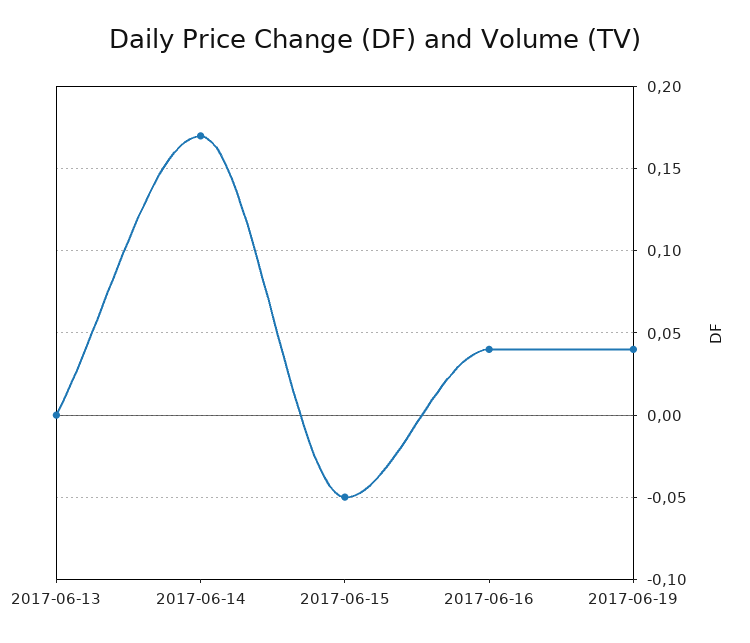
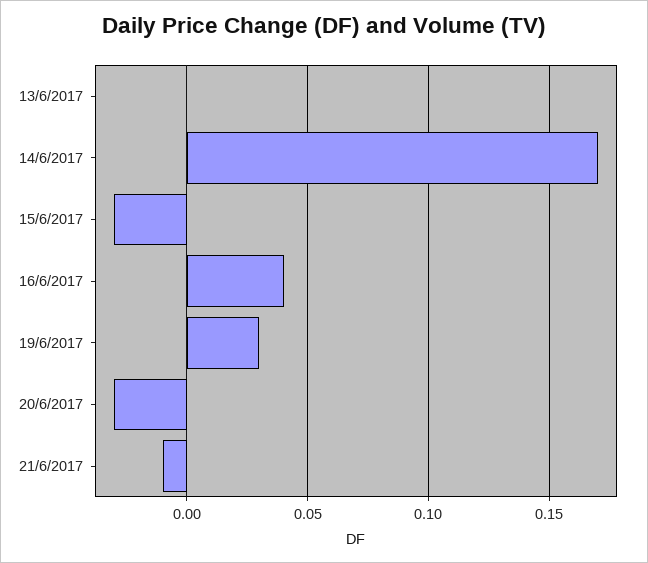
2017-06-15: -0.05 -> -0.03
2017-06-19: 0.04 -> 0.03
20/6/2017: none -> -0.03
21/6/2017: none -> -0.01

